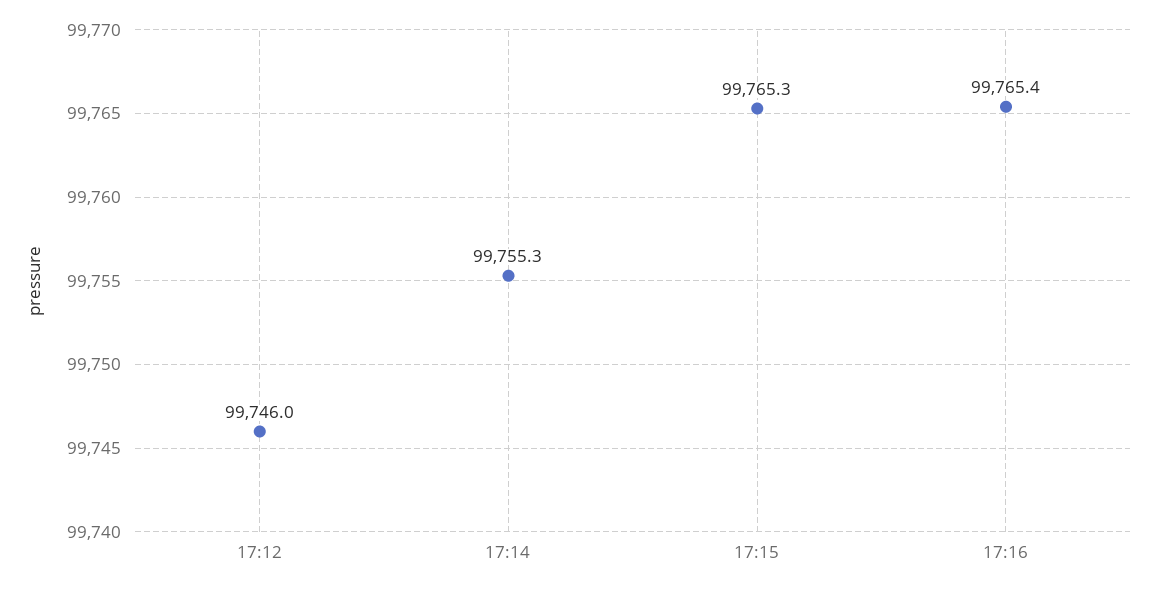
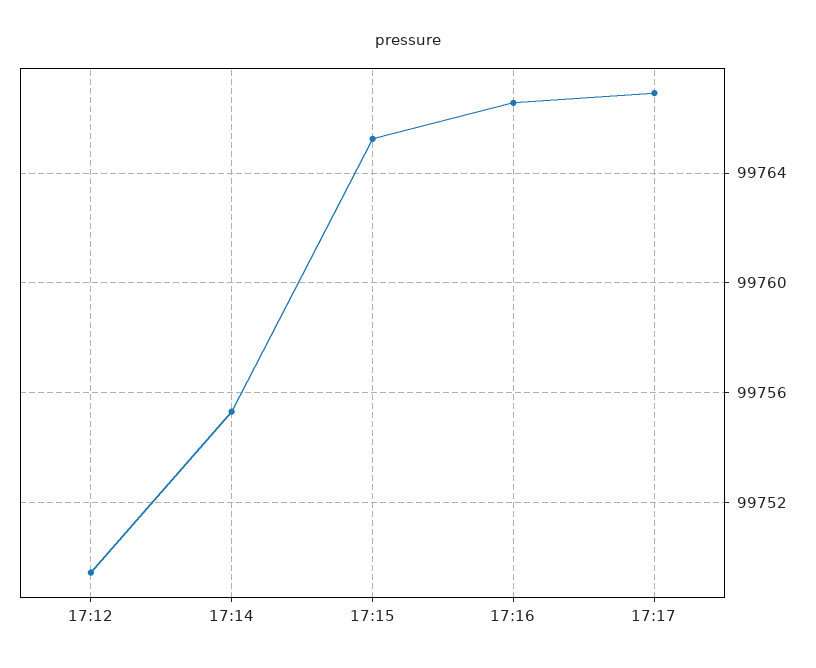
17:12: 99746 -> 99749.5
17:16: 99765.4 -> 99766.5
17:17: none -> 99767

